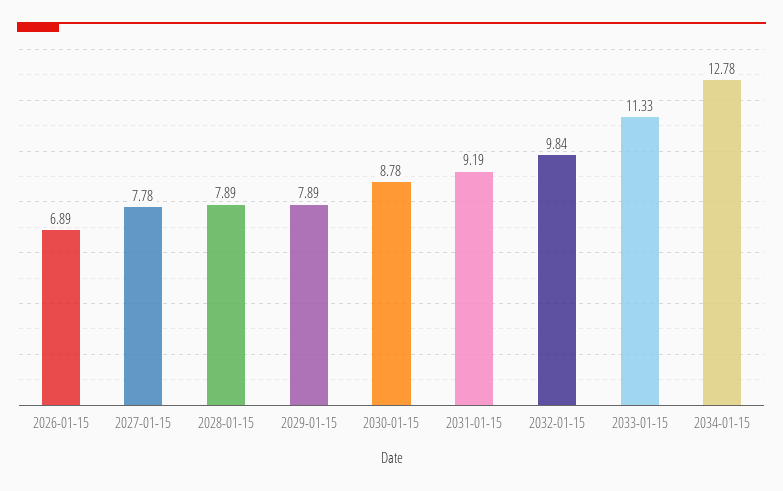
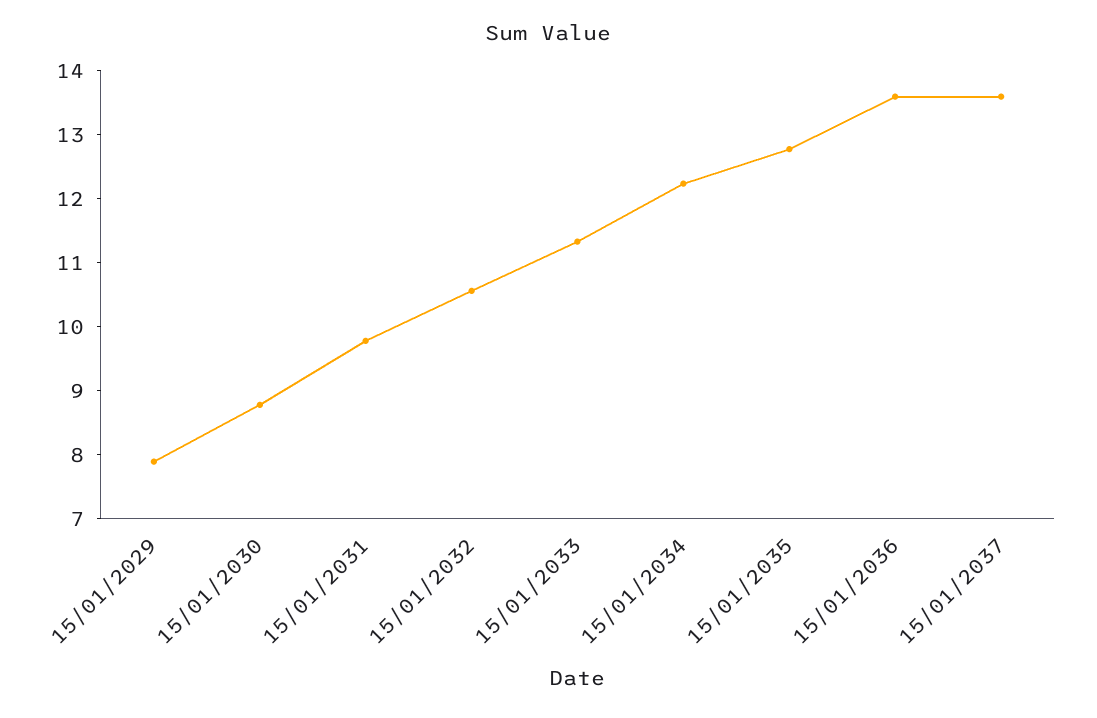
2026-01-15: 6.89 -> none
2027-01-15: 7.78 -> none
2028-01-15: 7.89 -> none
2031-01-15: 9.19 -> 9.8
2032-01-15: 9.84 -> 10.6
2034-01-15: 12.78 -> 12.2
15/01/2035: none -> 12.8
15/01/2036: none -> 13.6
15/01/2037: none -> 13.6

